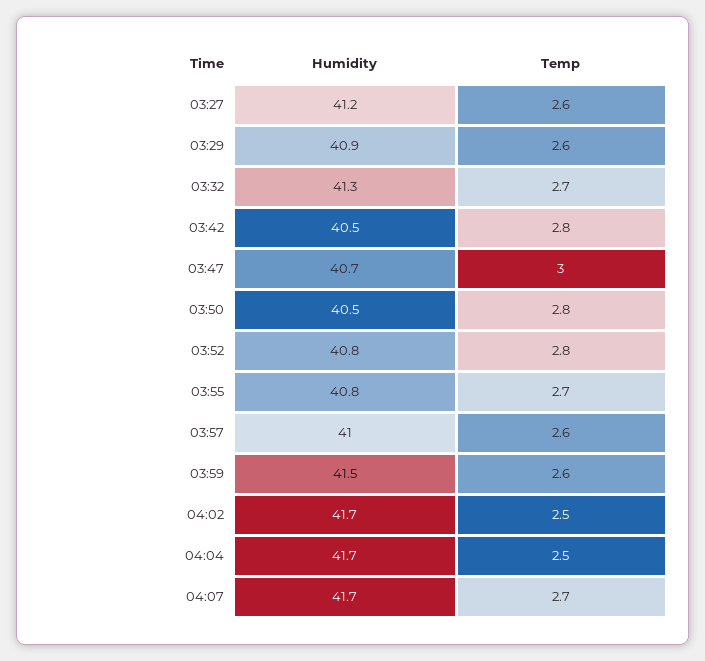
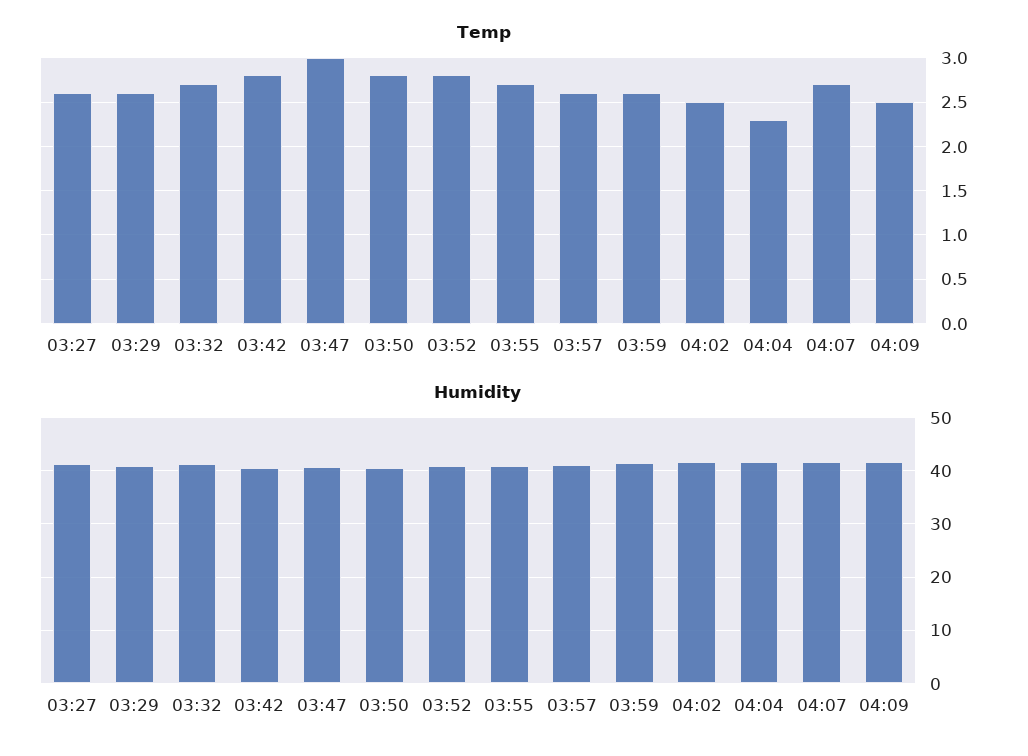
Temp, 04:04: 2.5 -> 2.3
Temp, 04:09: none -> 2.5
Humidity, 04:09: none -> 42

